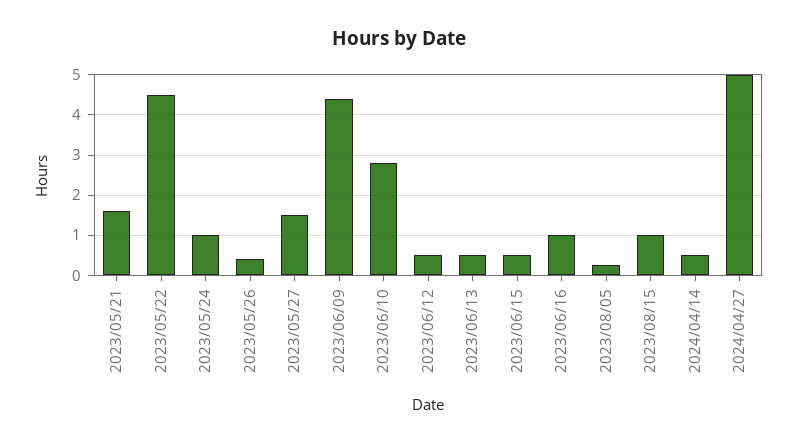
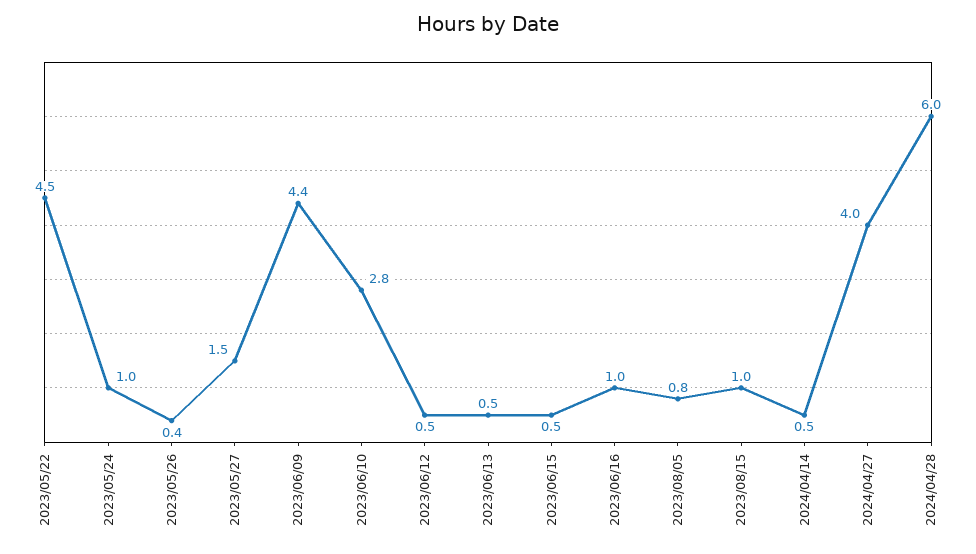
2023/05/21: 1.6 -> none
2023/08/05: 0.2 -> 0.8
2024/04/27: 5 -> 4
2024/04/28: none -> 6

